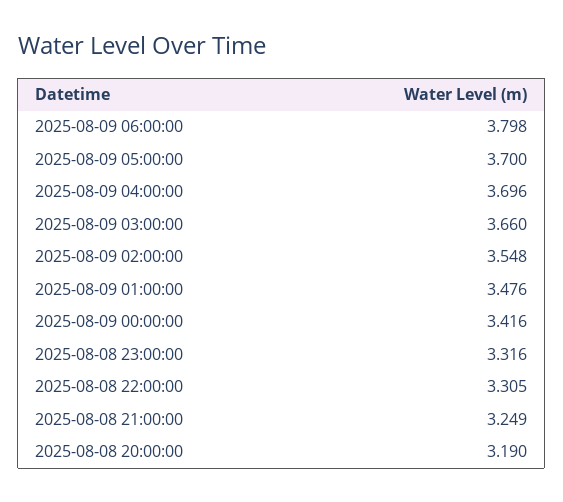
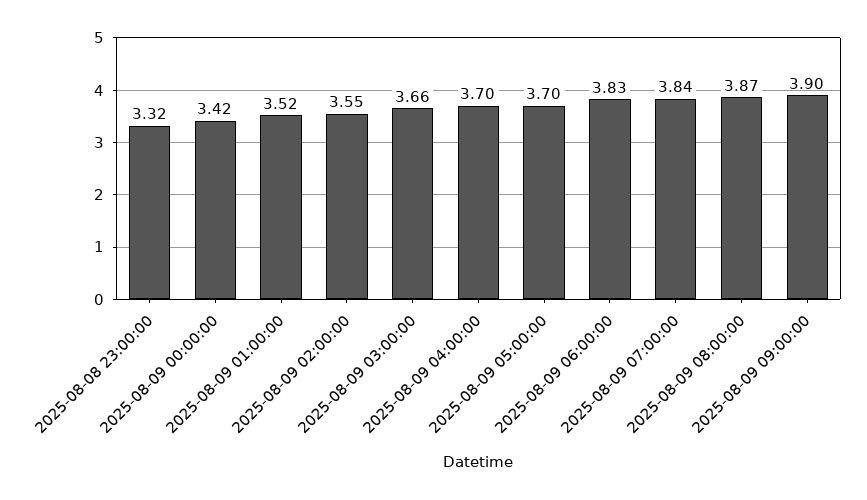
2025-08-09 06:00:00: 3.798 -> 3.83
2025-08-09 01:00:00: 3.476 -> 3.52
2025-08-08 22:00:00: 3.305 -> none
2025-08-08 21:00:00: 3.249 -> none
2025-08-08 20:00:00: 3.19 -> none
2025-08-09 07:00:00: none -> 3.84
2025-08-09 08:00:00: none -> 3.87
2025-08-09 09:00:00: none -> 3.9

